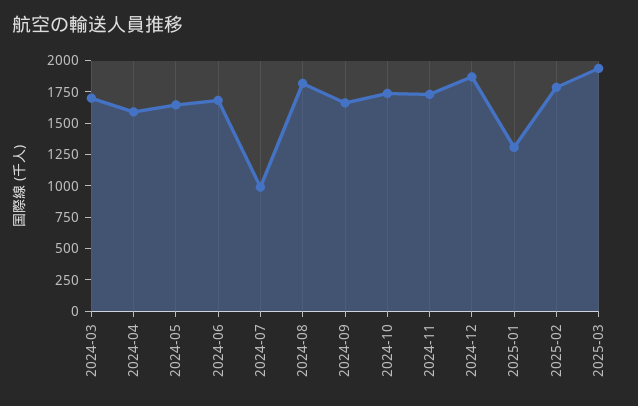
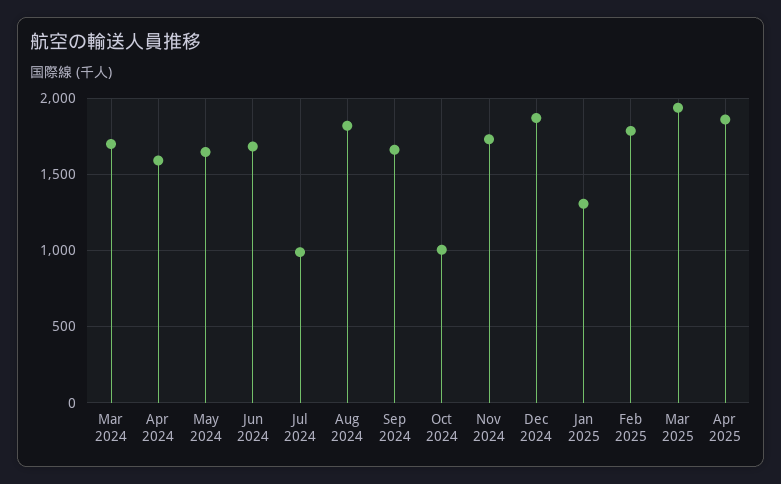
2024-10: 1750 -> 1000
Apr 2025: none -> 1850

